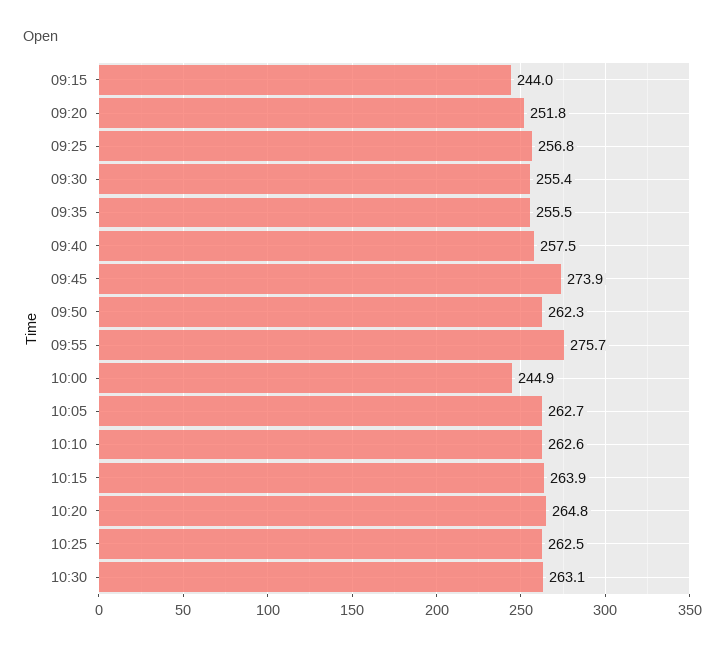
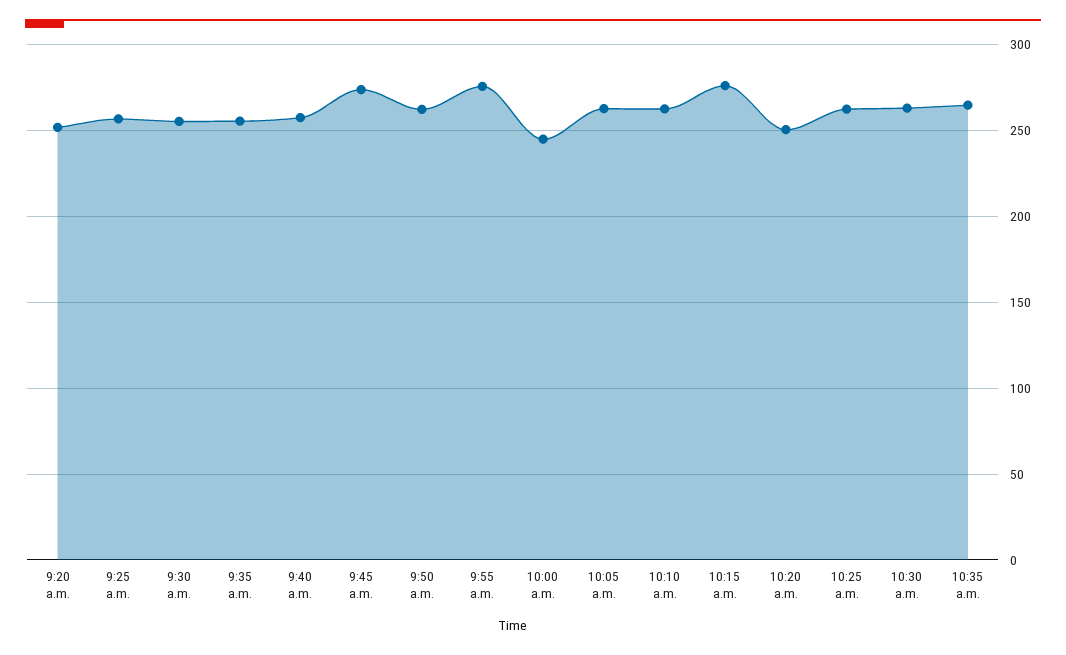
09:15: 244 -> none
10:15: 263.9 -> 275
10:20: 264.8 -> 250
10:35 a.m.: none -> 265

